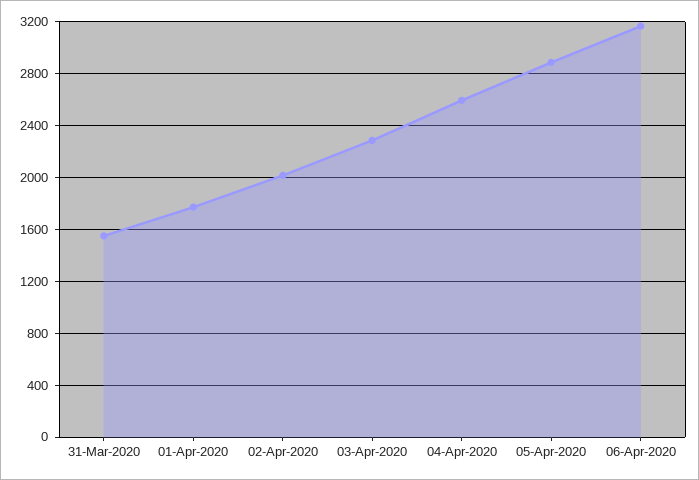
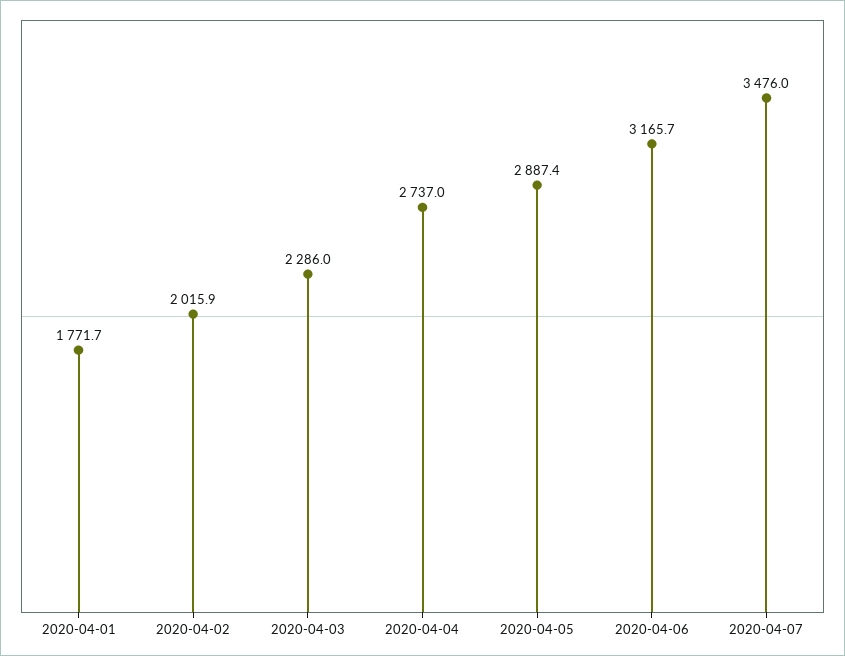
31-Mar-2020: 1550 -> none
04-Apr-2020: 2600 -> 2737
2020-04-07: none -> 3476

